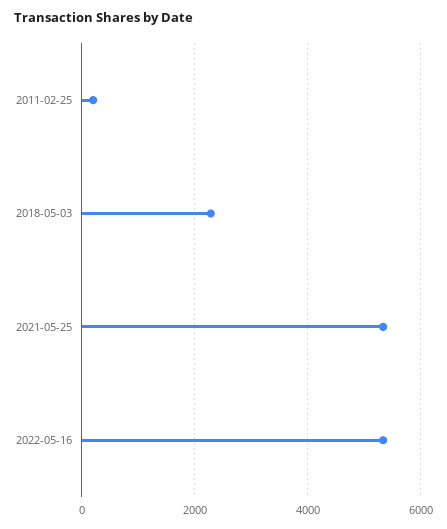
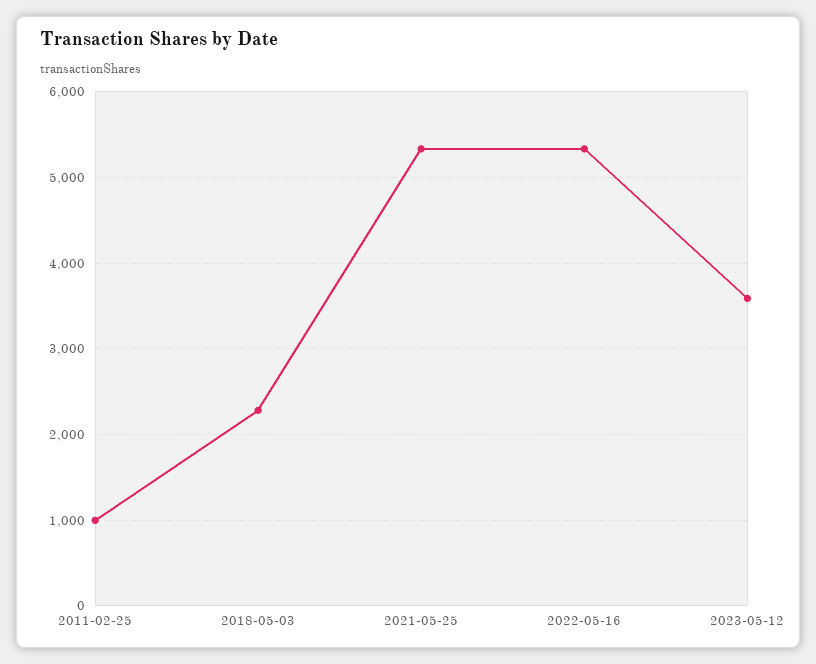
2011-02-25: 200 -> 1000
2023-05-12: none -> 3600

